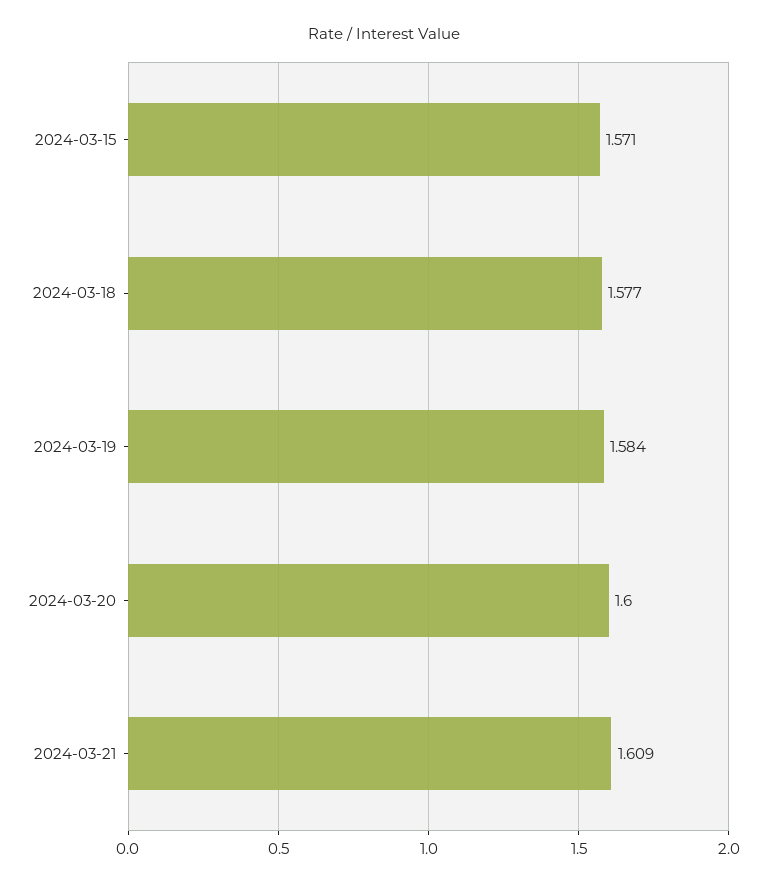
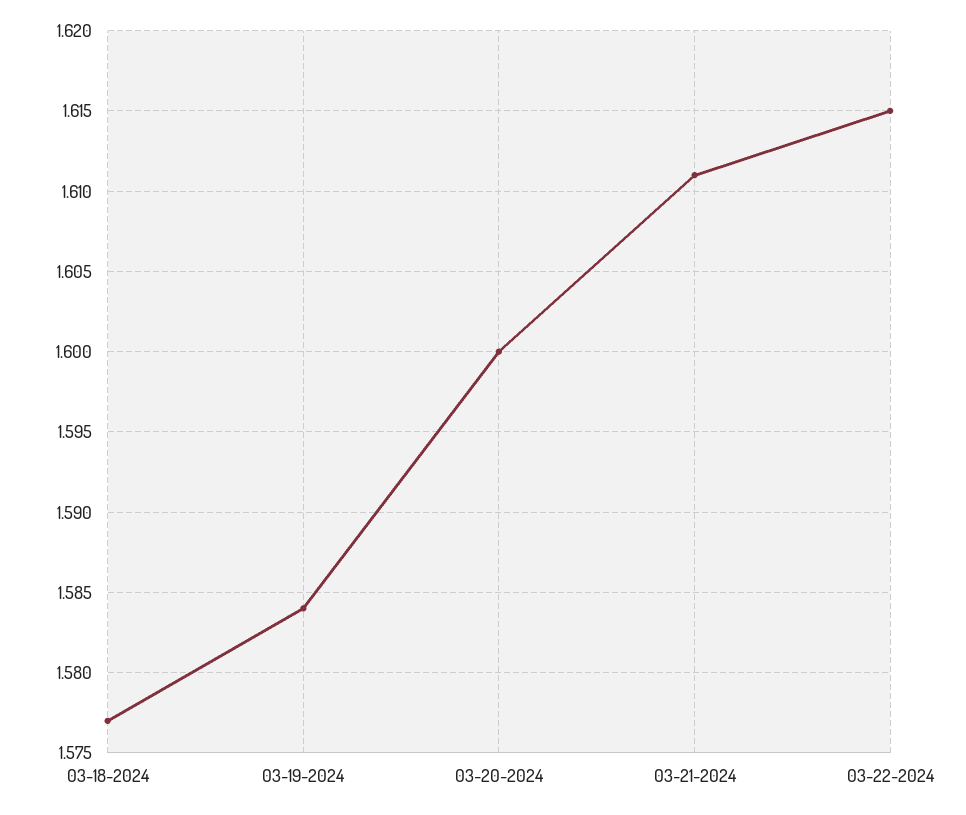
2024-03-15: 1.571 -> none
2024-03-21: 1.609 -> 1.611
03-22-2024: none -> 1.615

